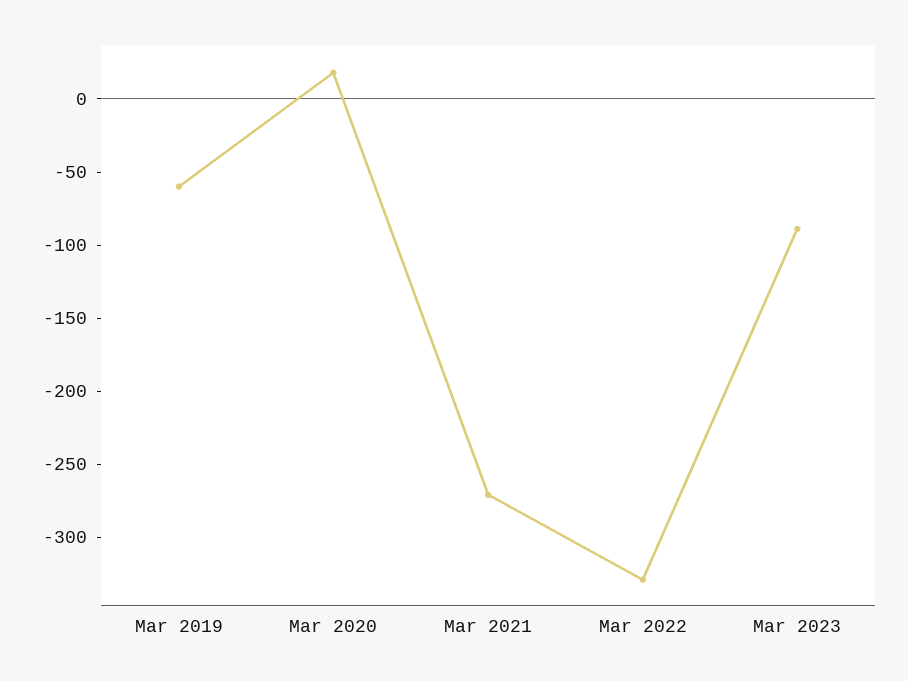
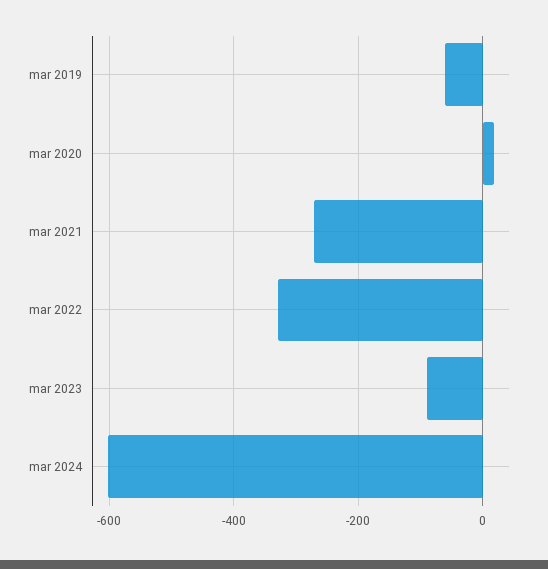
mar 2024: none -> -600

